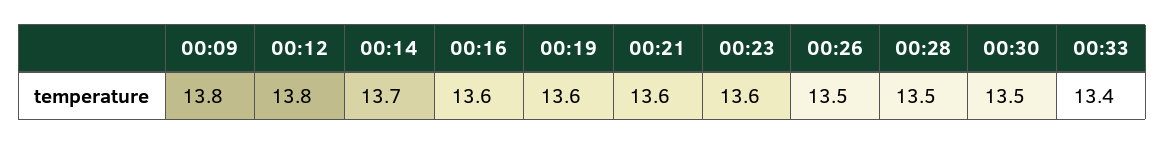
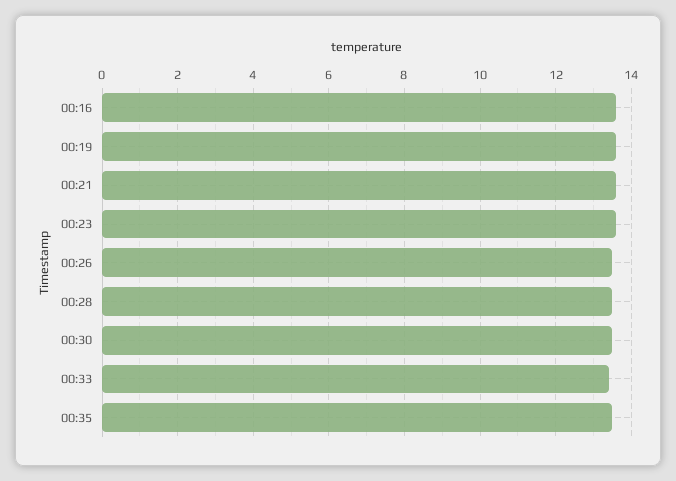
00:09: 13.8 -> none
00:12: 13.8 -> none
00:14: 13.7 -> none
00:35: none -> 13.5

